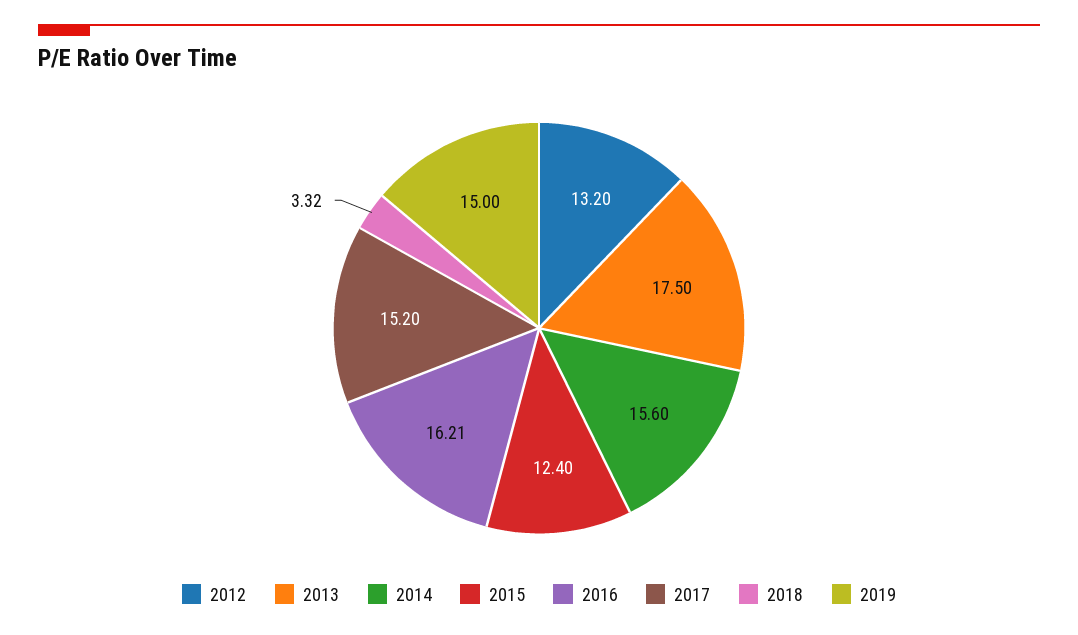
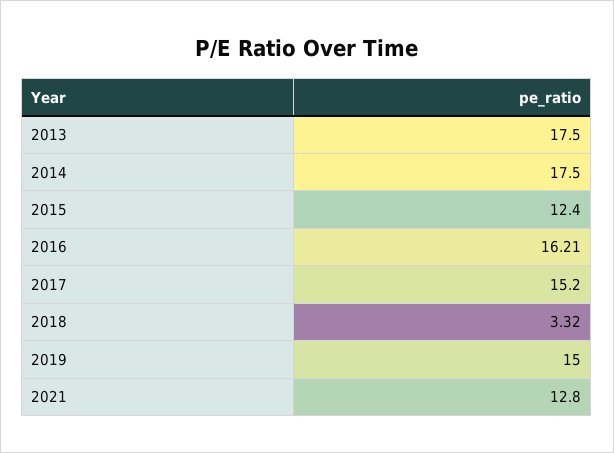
2012: 13.2 -> none
2014: 15.6 -> 17.5
2021: none -> 12.8

